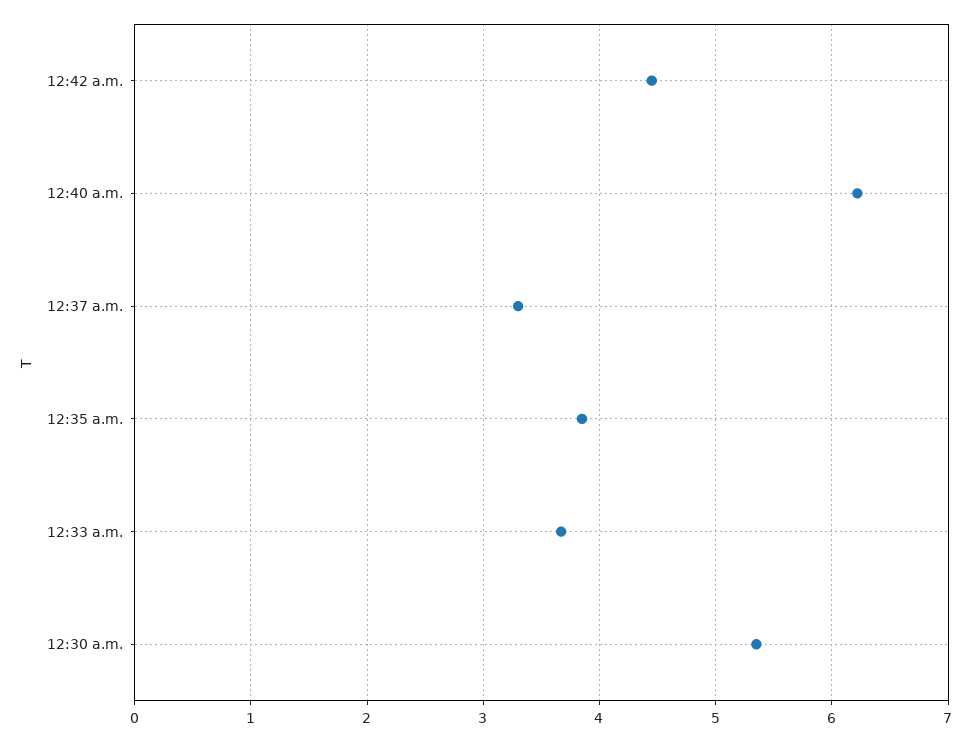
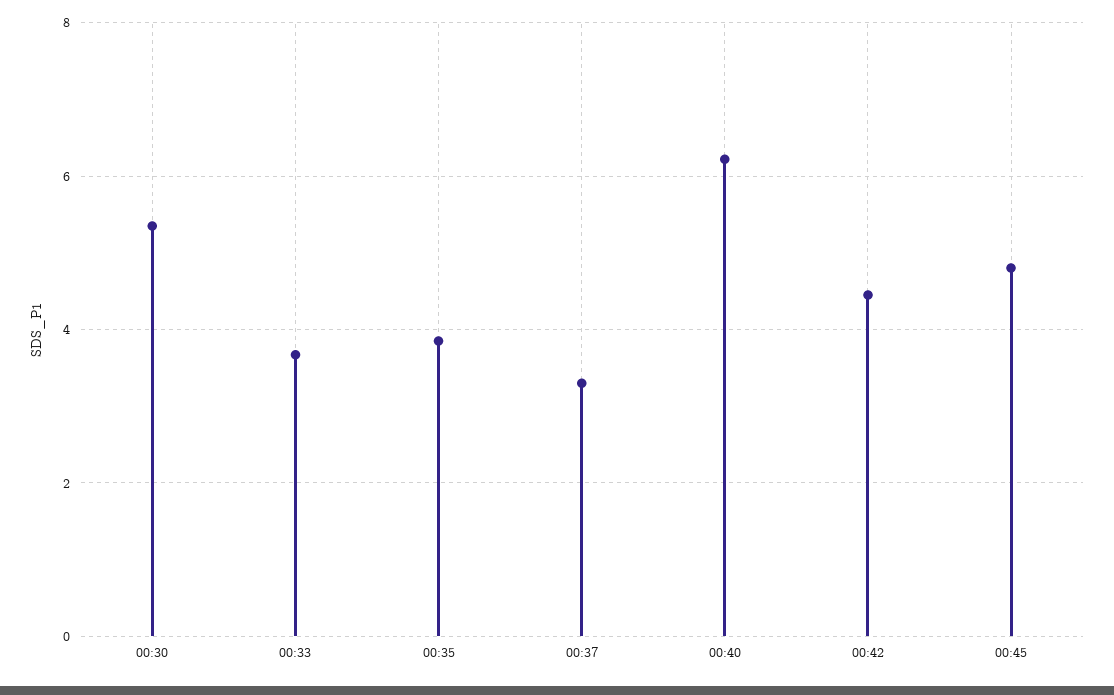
00:45: none -> 4.8

